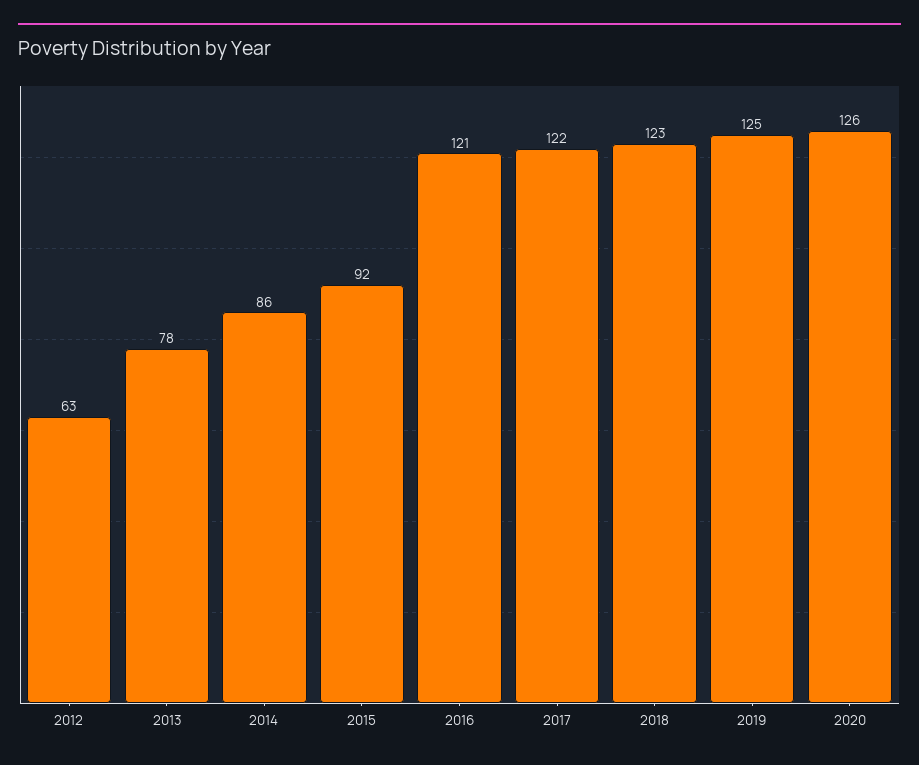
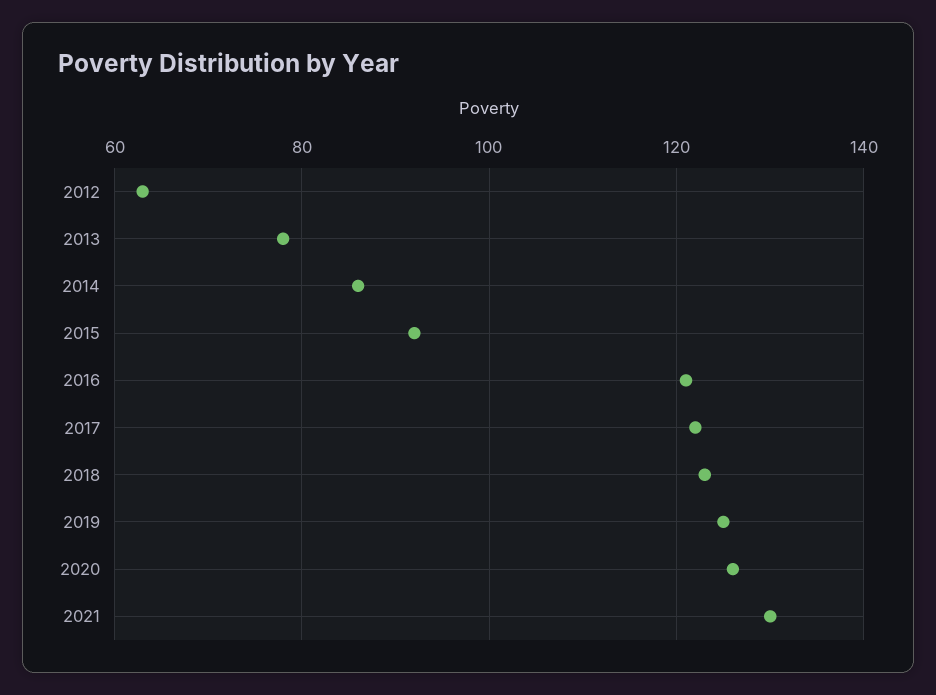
2021: none -> 130

